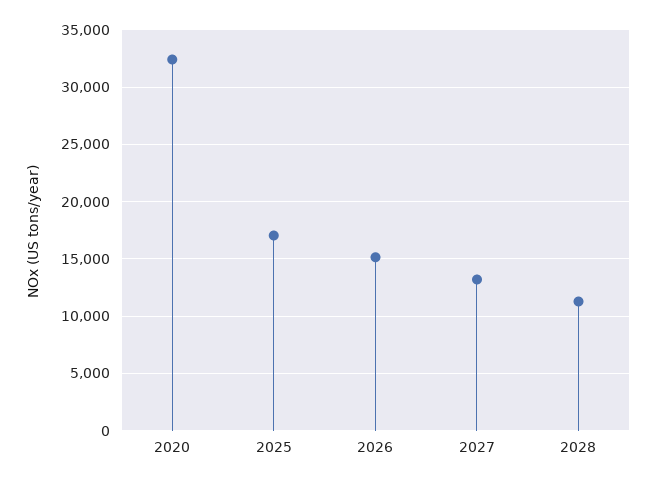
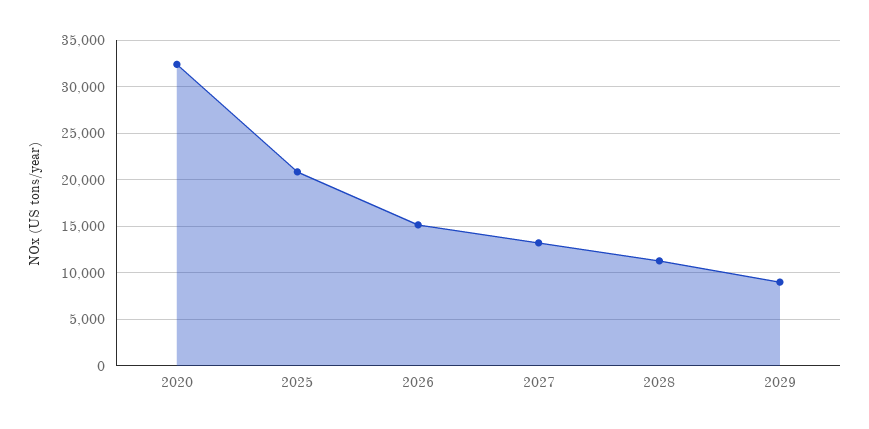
2025: 17000 -> 21000
2029: none -> 9000

